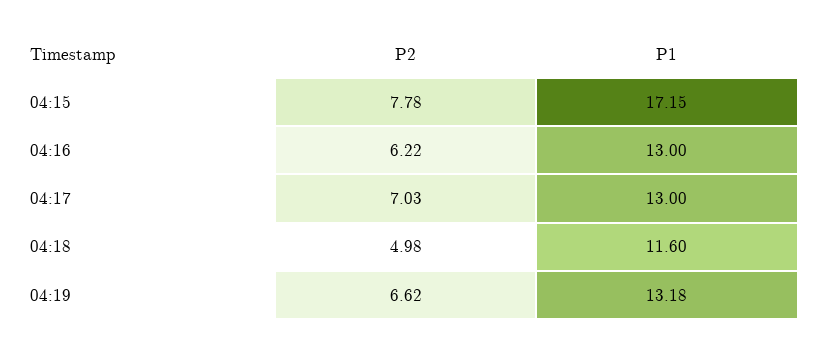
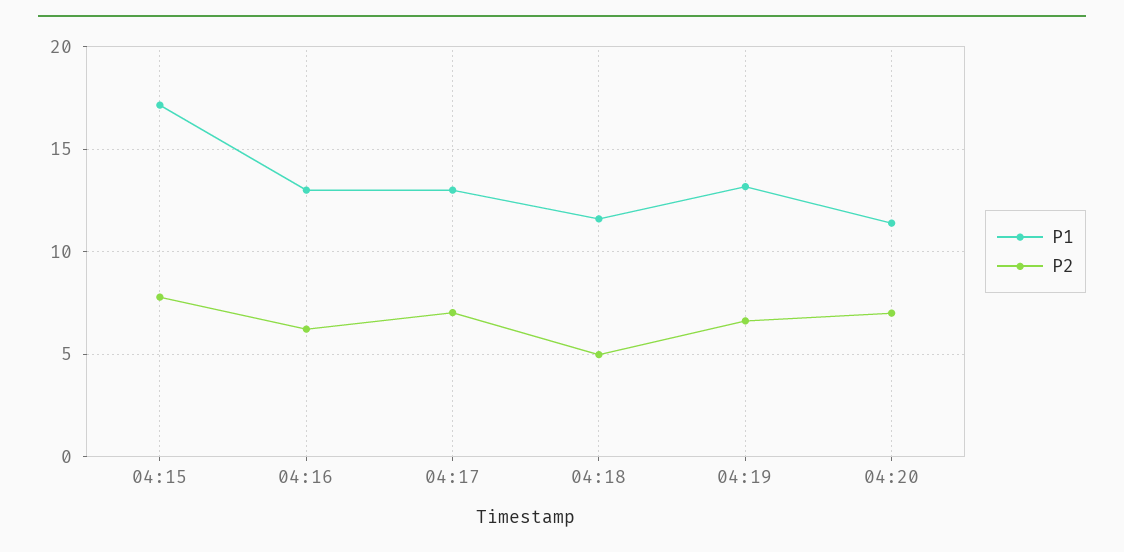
P1, 04:20: none -> 11.5
P2, 04:20: none -> 7

